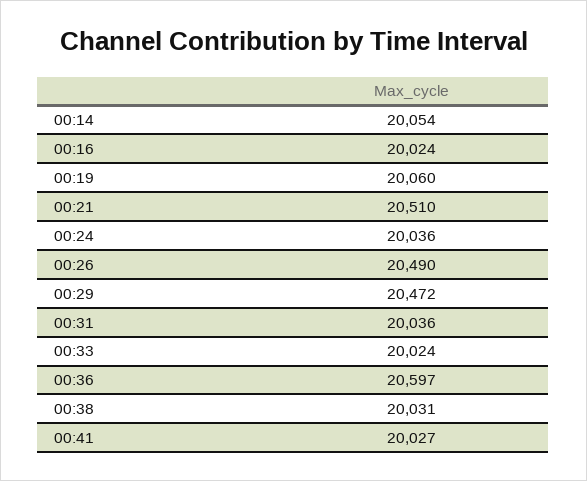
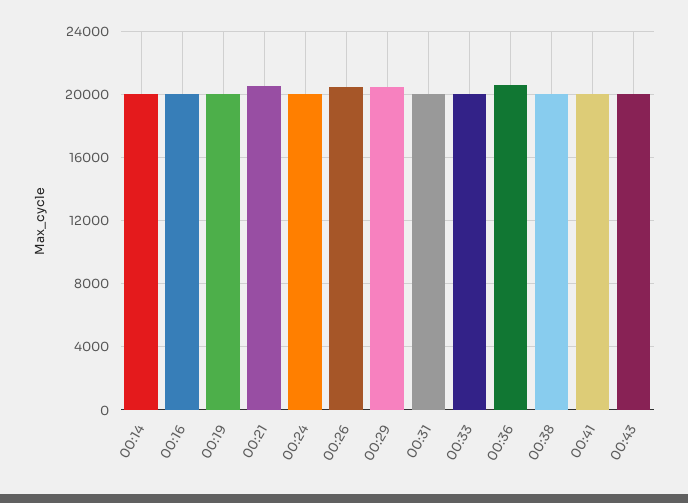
00:43: none -> 20000

